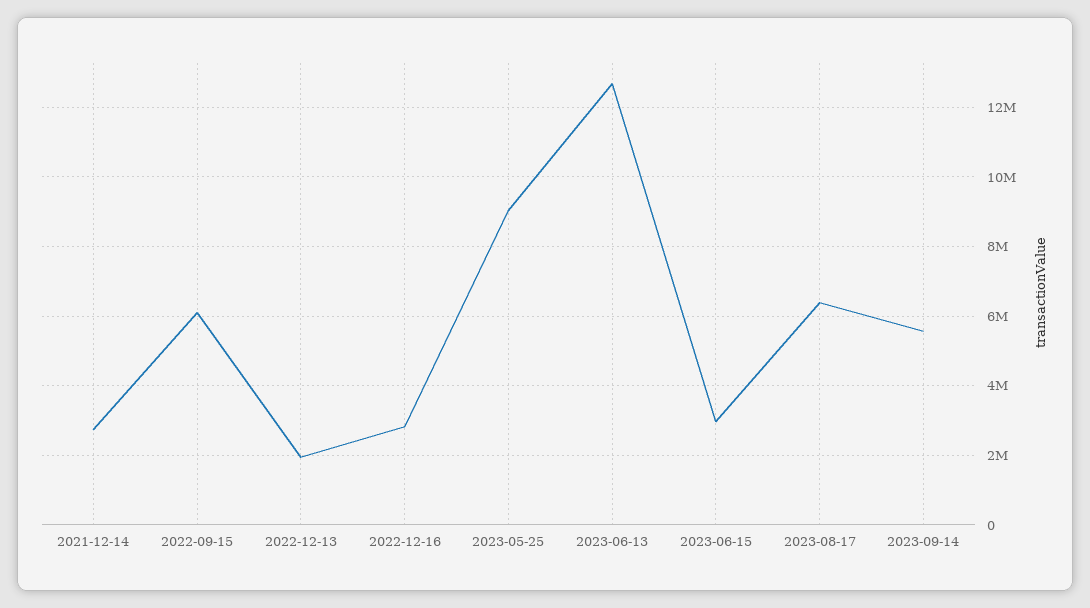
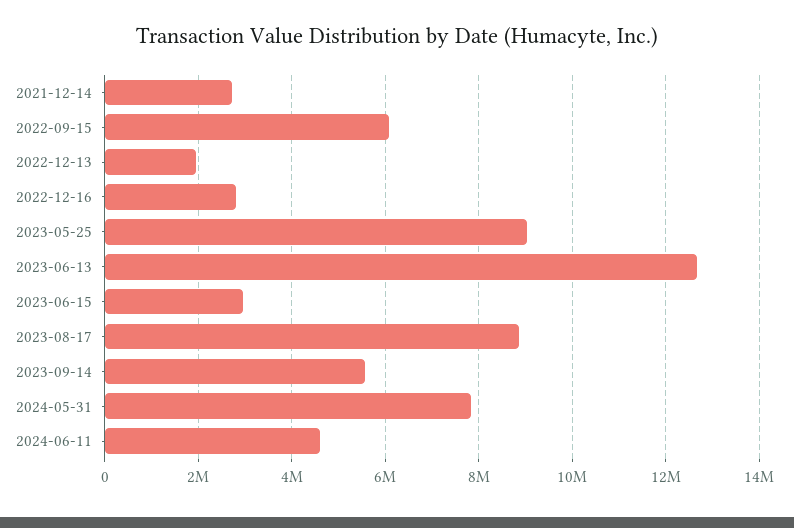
2023-08-17: 6400000 -> 8800000
2024-05-31: none -> 7800000
2024-06-11: none -> 4600000

